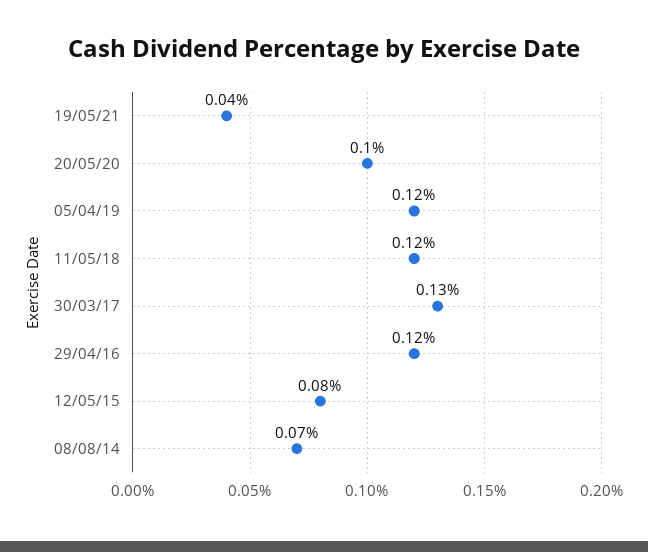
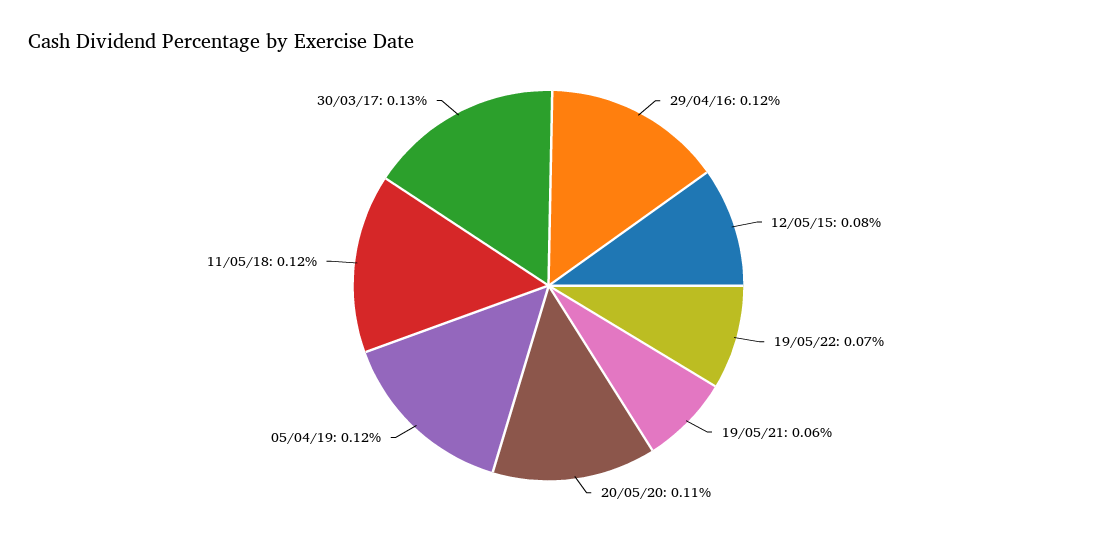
19/05/21: 0.04 -> 0.06
20/05/20: 0.1 -> 0.11
08/08/14: 0.07 -> none
19/05/22: none -> 0.07

